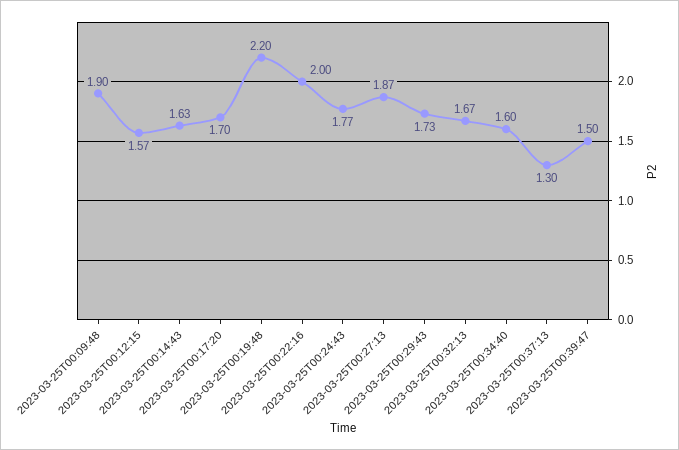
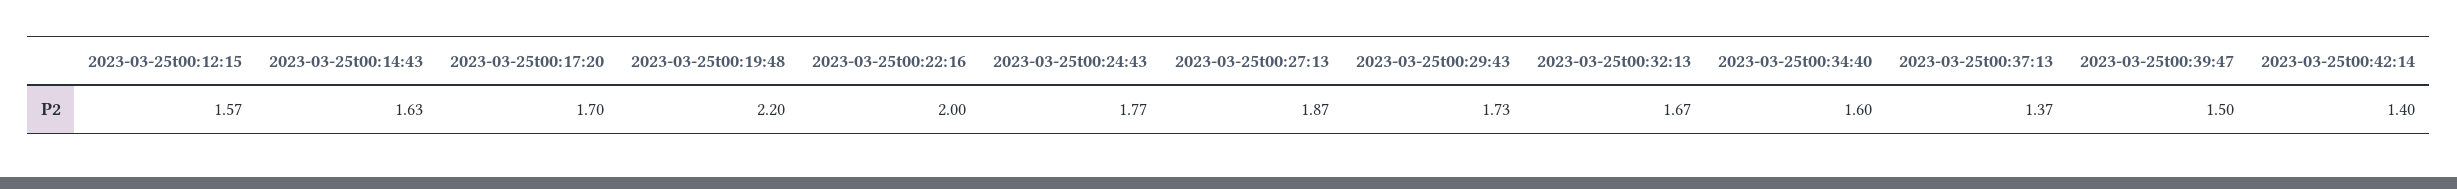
2023-03-25T00:09:48: 1.9 -> none
2023-03-25T00:37:13: 1.3 -> 1.37
2023-03-25t00:42:14: none -> 1.4

